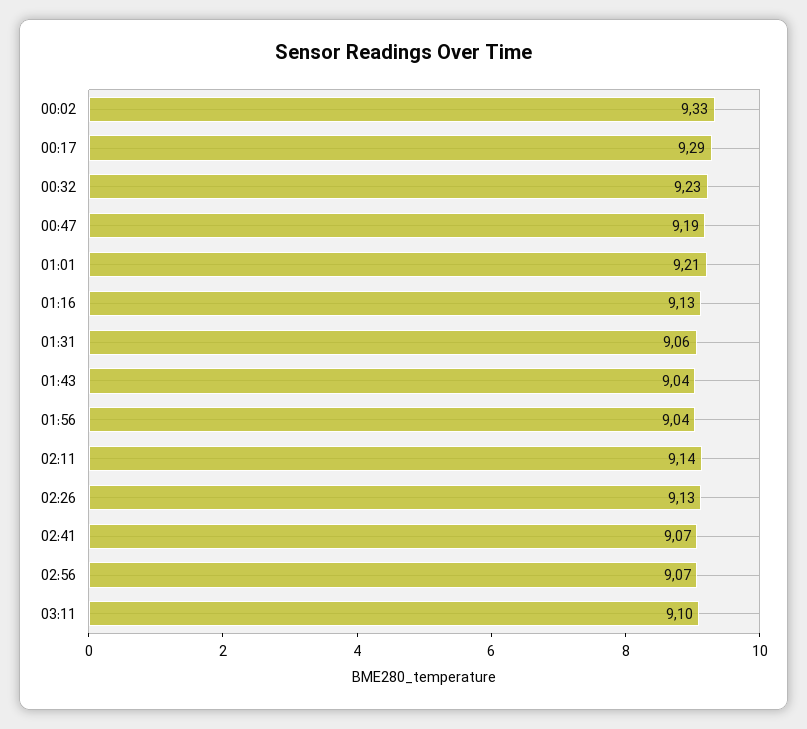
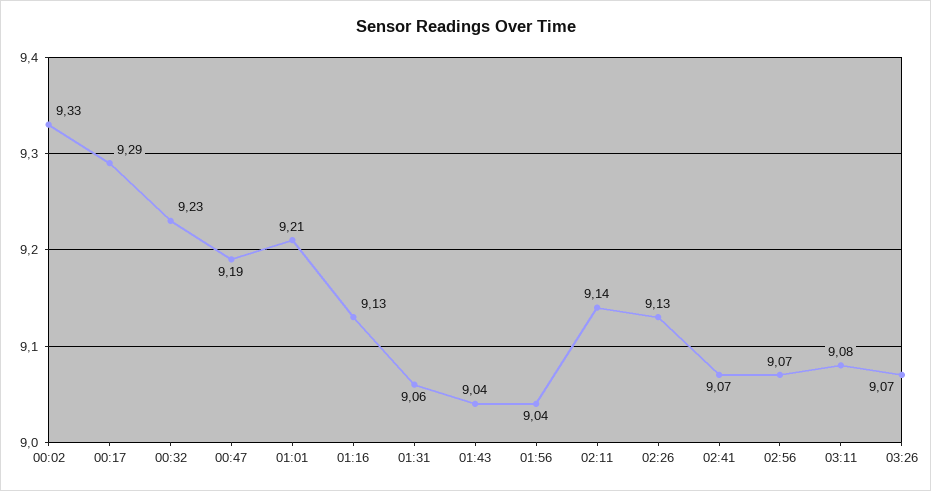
03:11: 9.1 -> 9.08
03:26: none -> 9.07

